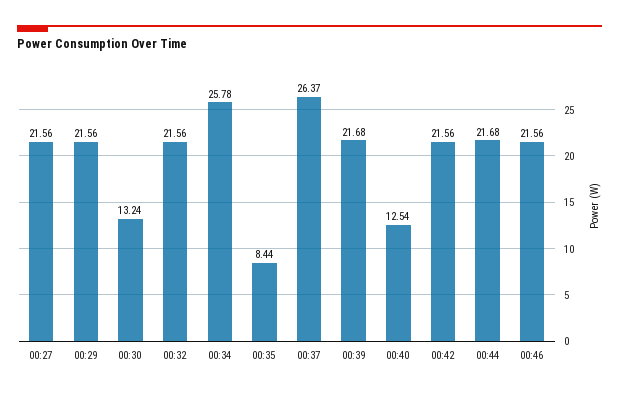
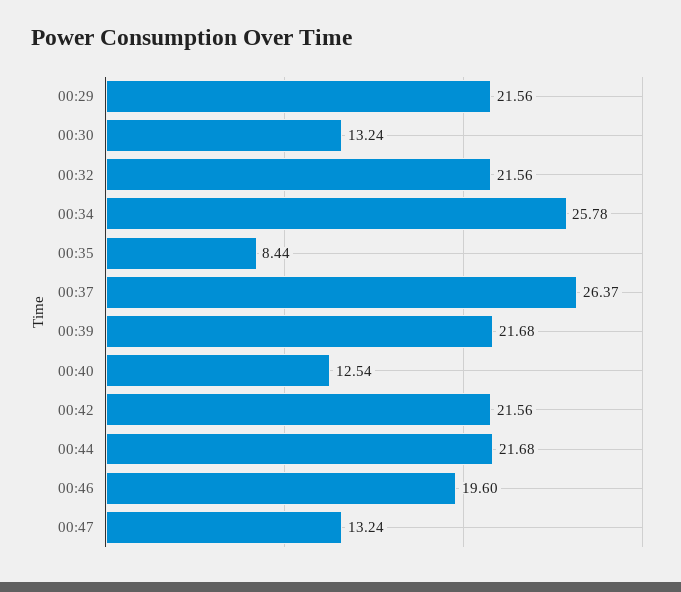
00:27: 21.56 -> none
00:46: 21.56 -> 19.6
00:47: none -> 13.24

